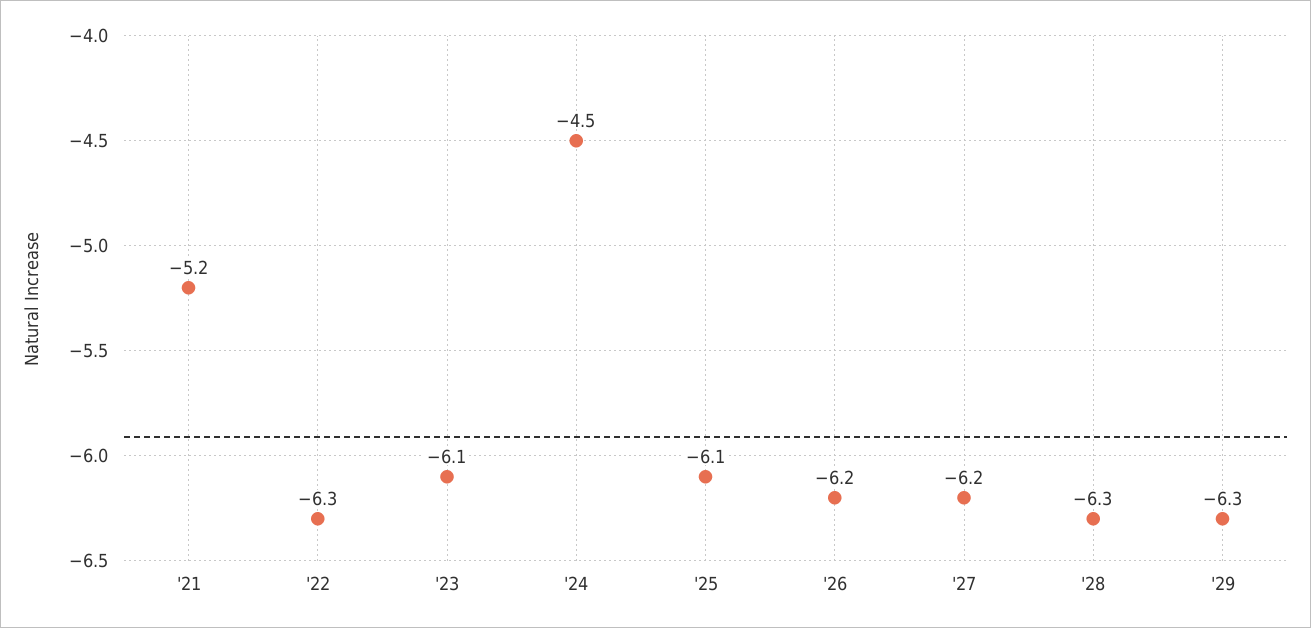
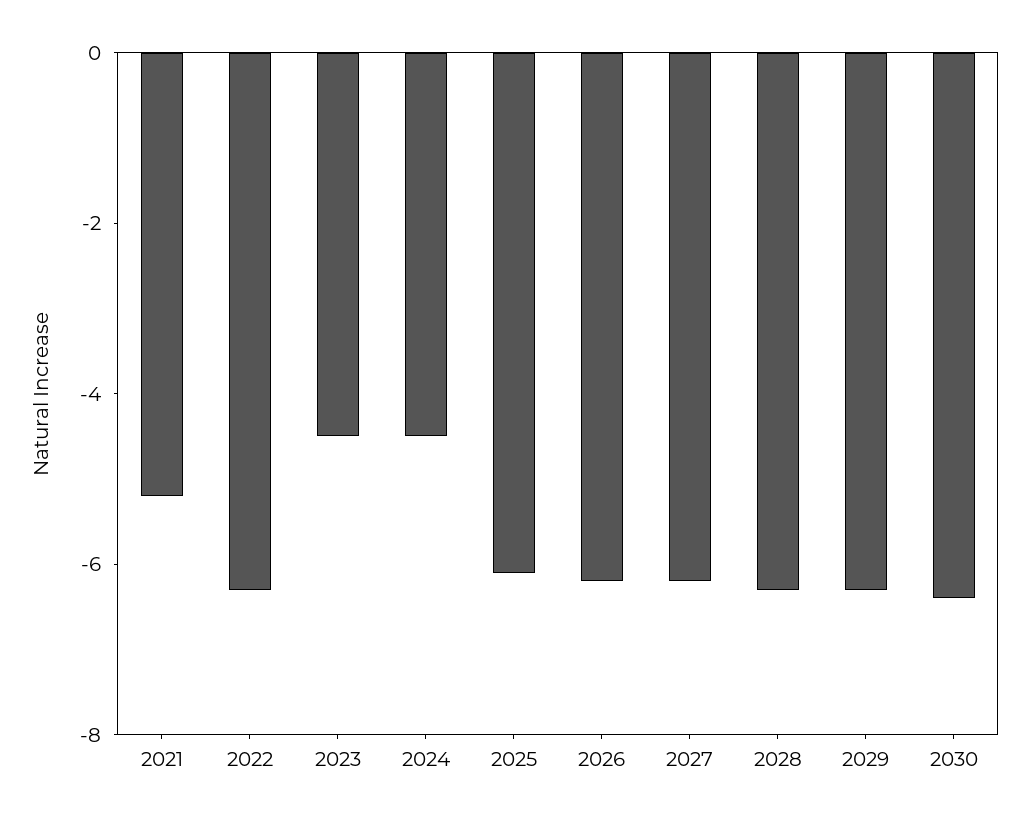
'23: -6.1 -> -4.5
2030: none -> -6.5

